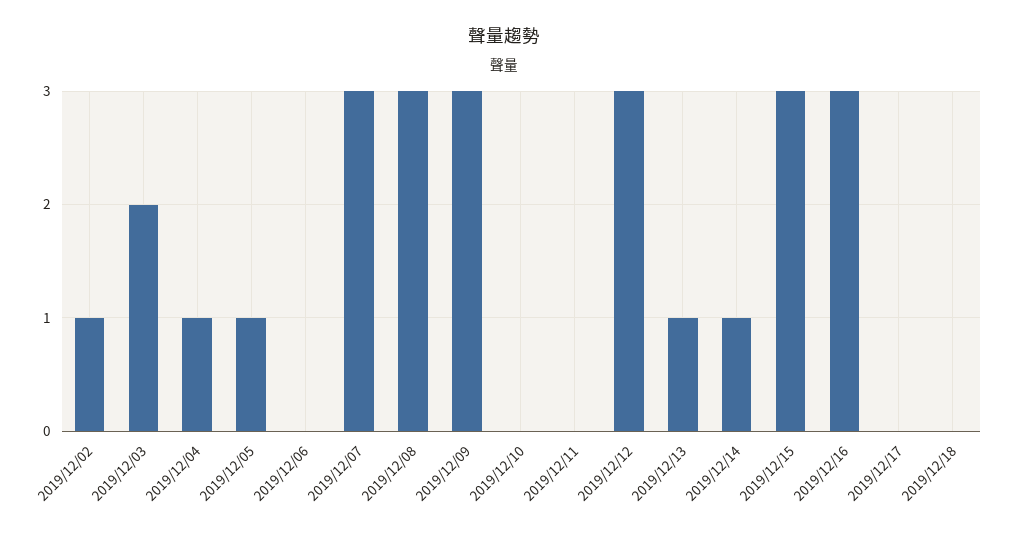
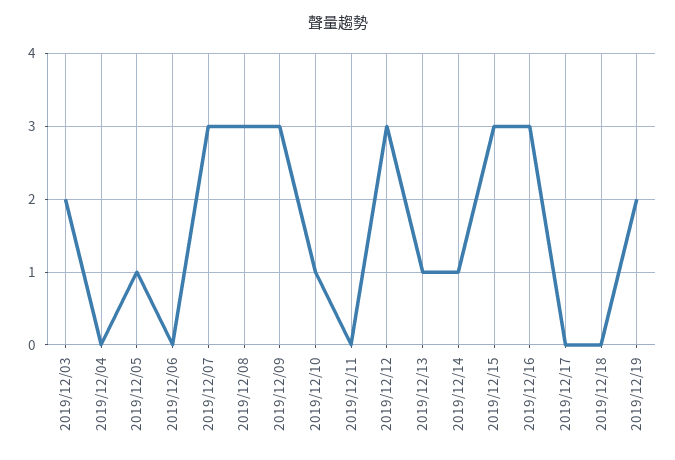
2019/12/02: 1 -> none
2019/12/04: 1 -> 0
2019/12/10: 0 -> 1
2019/12/19: none -> 2

